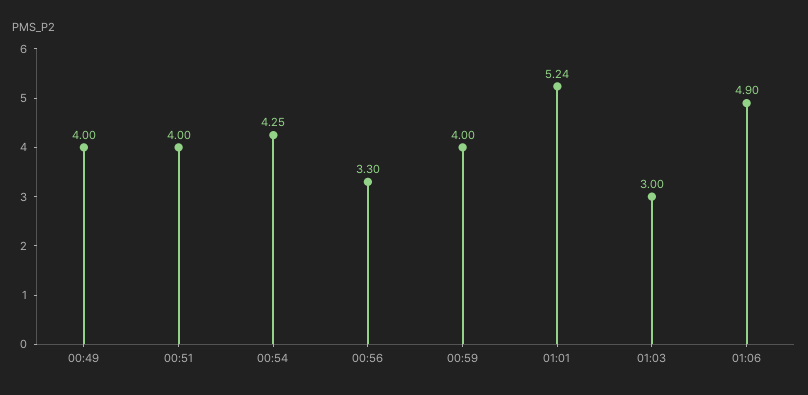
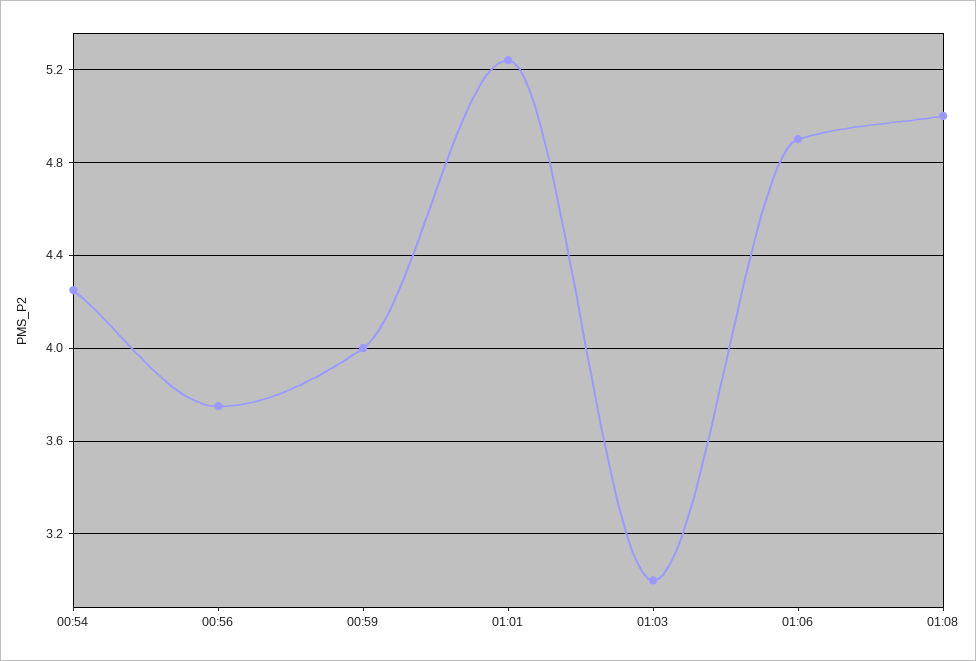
00:49: 4 -> none
00:51: 4 -> none
00:56: 3.3 -> 3.75
01:08: none -> 5

